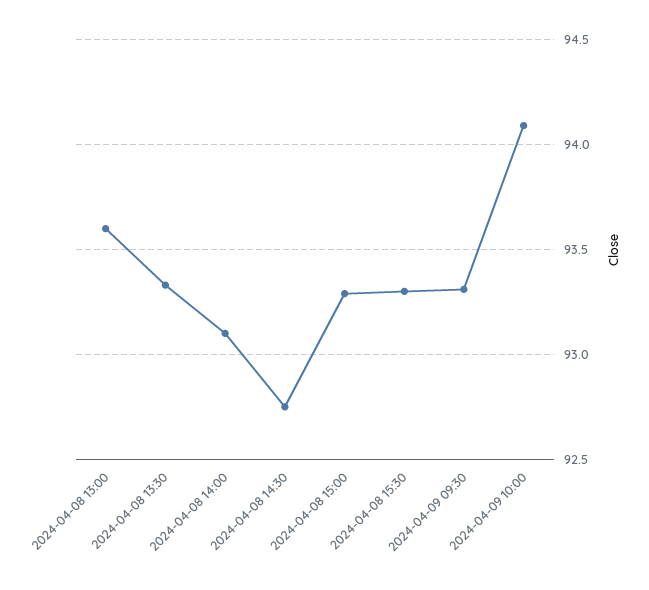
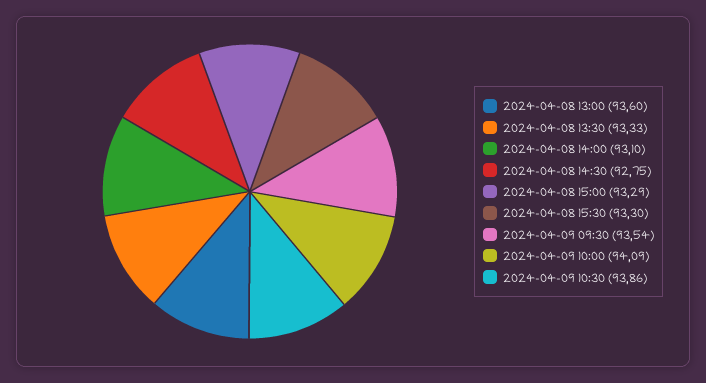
2024-04-09 09:30: 93.3 -> 93.54
2024-04-09 10:30: none -> 93.86

